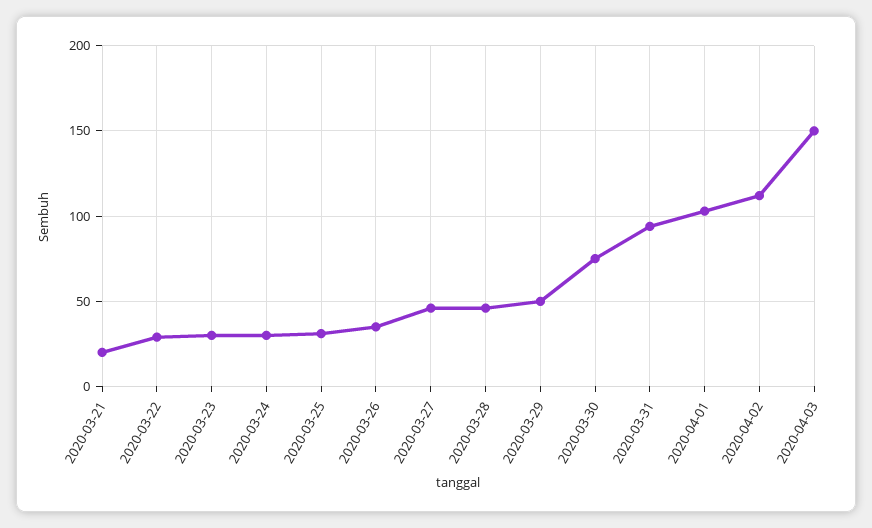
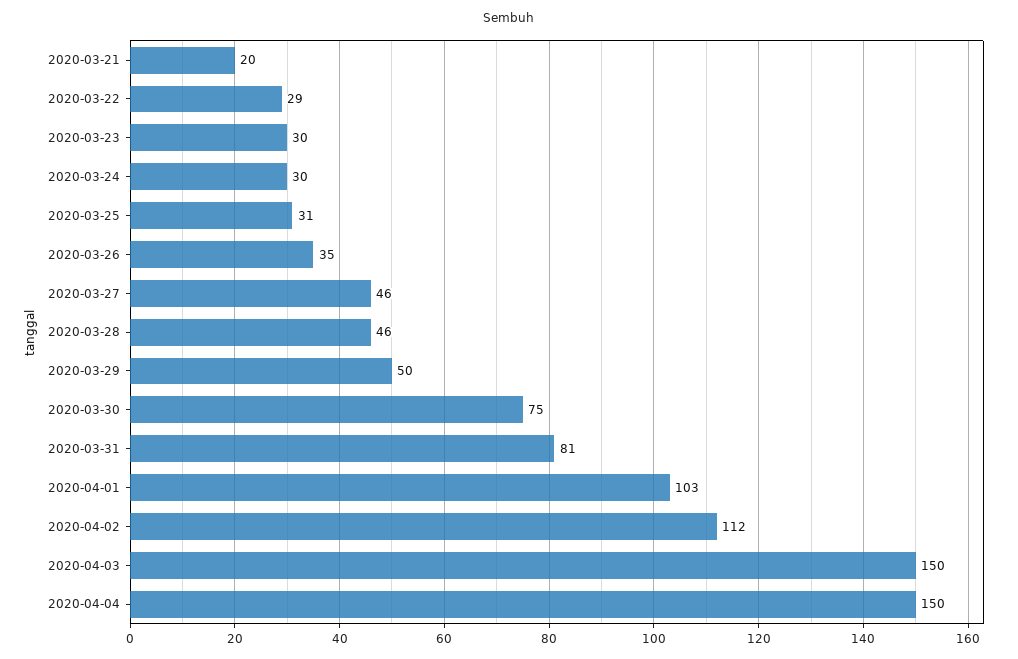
2020-03-31: 95 -> 81
2020-04-04: none -> 150

